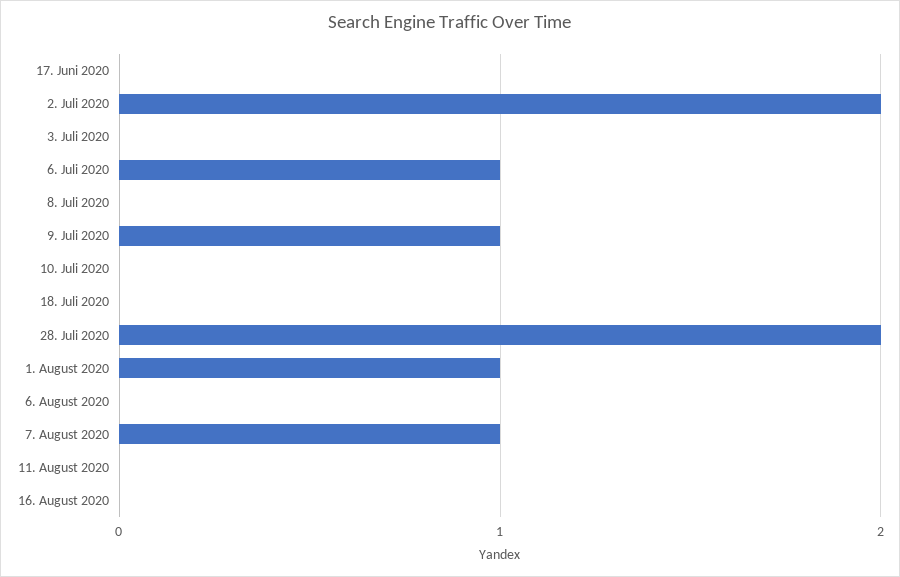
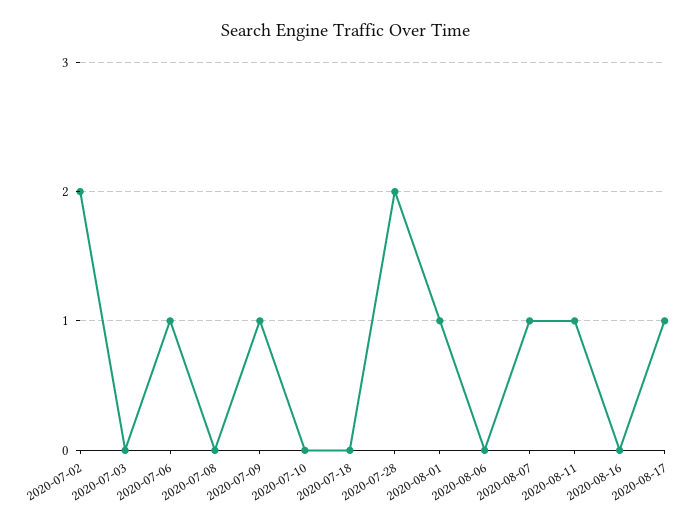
17. Juni 2020: 0 -> none
11. August 2020: 0 -> 1
2020-08-17: none -> 1

